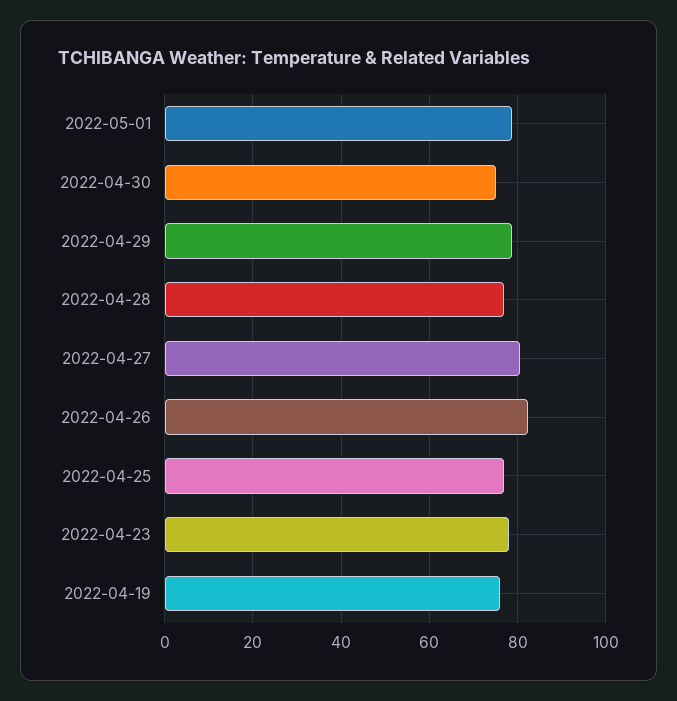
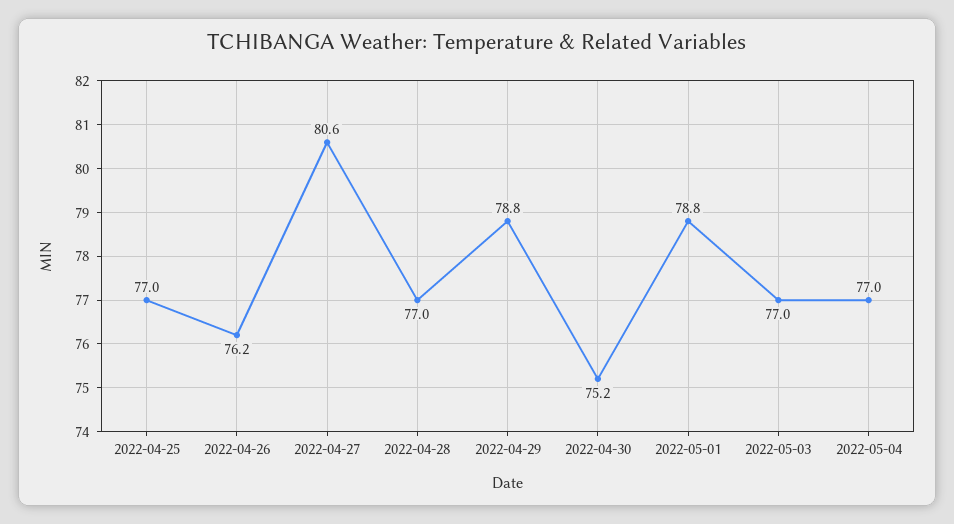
2022-04-26: 82 -> 76.2
2022-04-23: 78 -> none
2022-04-19: 76 -> none
2022-05-03: none -> 77
2022-05-04: none -> 77

